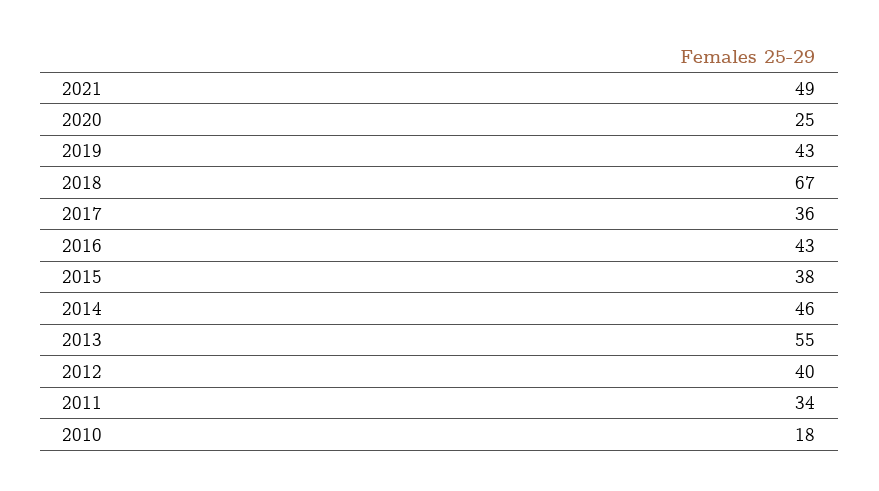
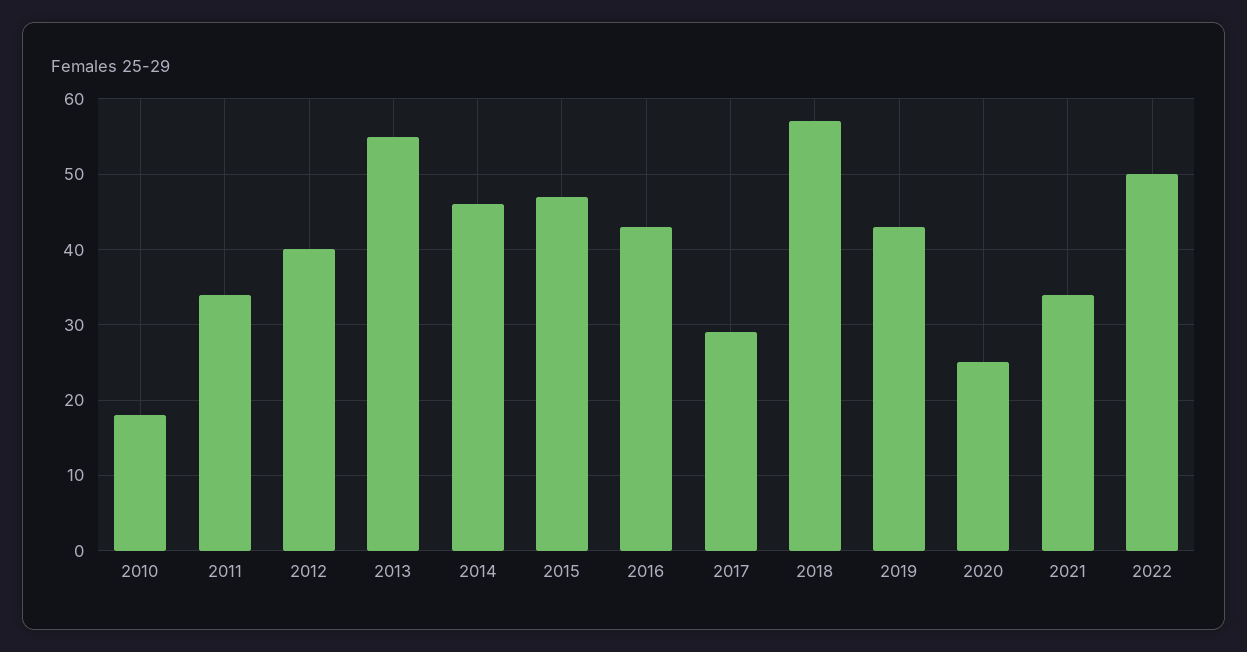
2021: 49 -> 34
2018: 67 -> 57
2017: 36 -> 29
2015: 38 -> 47
2022: none -> 50

